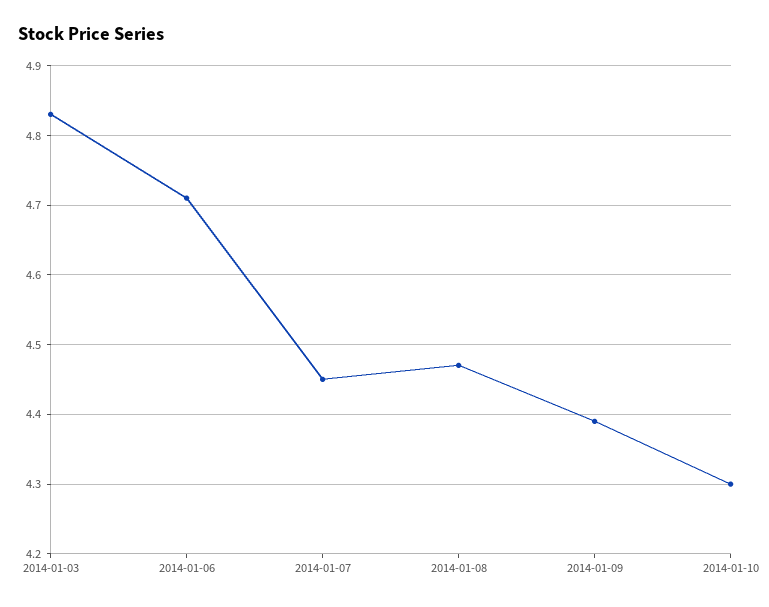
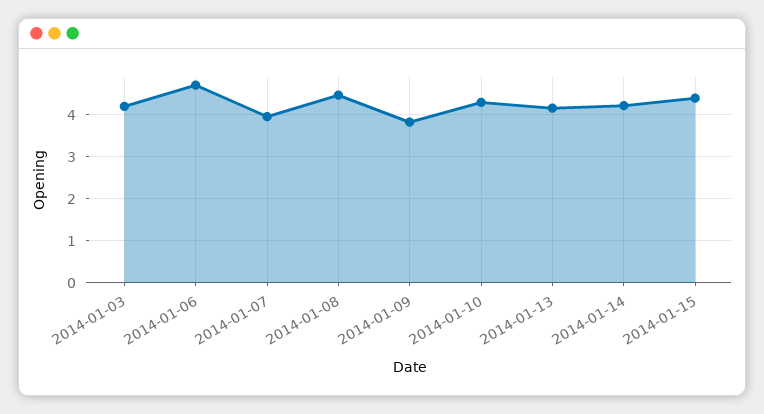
2014-01-03: 4.83 -> 4.2
2014-01-07: 4.45 -> 4
2014-01-09: 4.39 -> 3.8
2014-01-13: none -> 4.2
2014-01-14: none -> 4.2
2014-01-15: none -> 4.4

